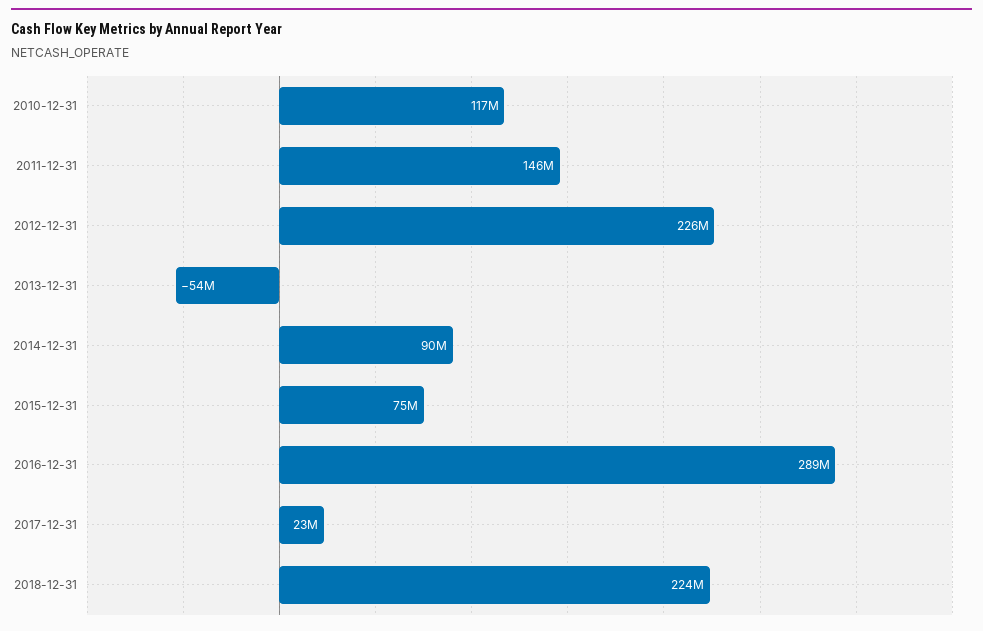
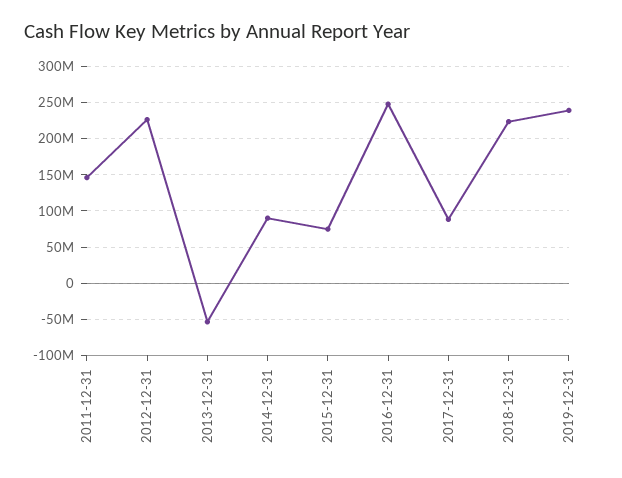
2010-12-31: 117000000 -> none
2016-12-31: 289000000 -> 250000000
2017-12-31: 23000000 -> 90000000
2019-12-31: none -> 240000000

